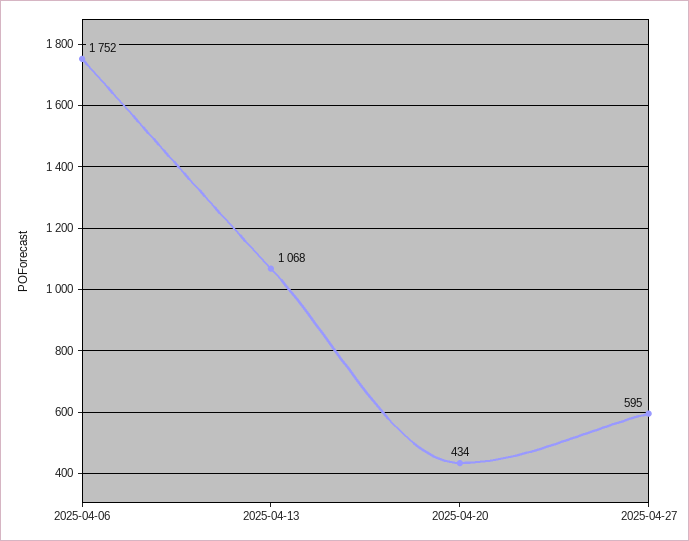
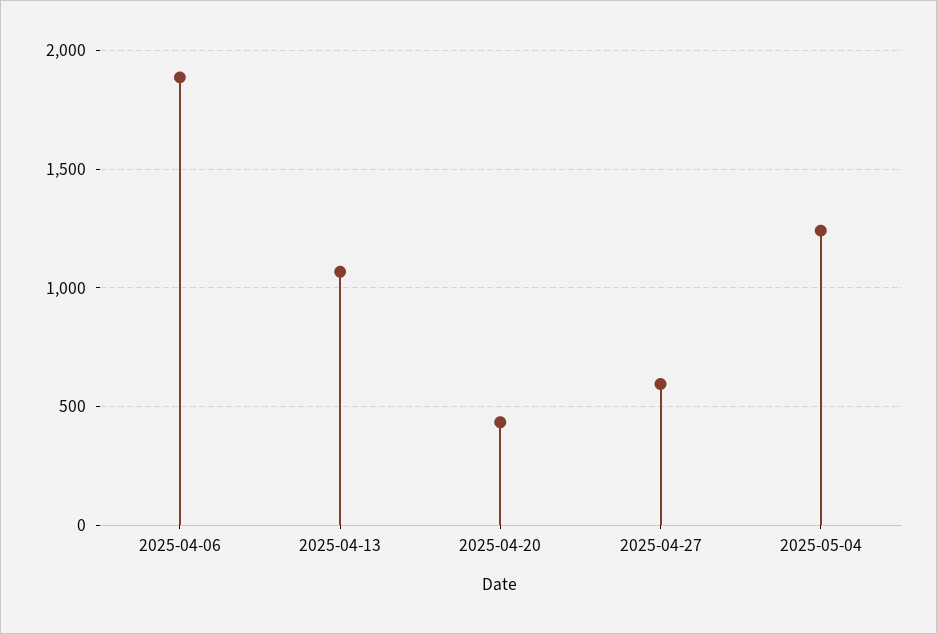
2025-04-06: 1752 -> 1900
2025-05-04: none -> 1250

